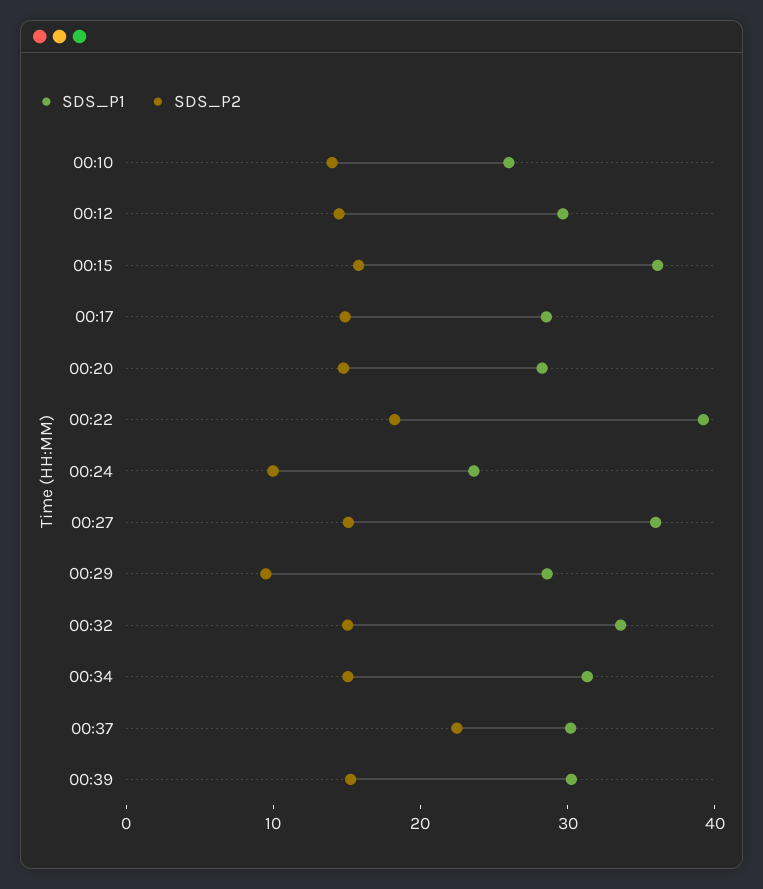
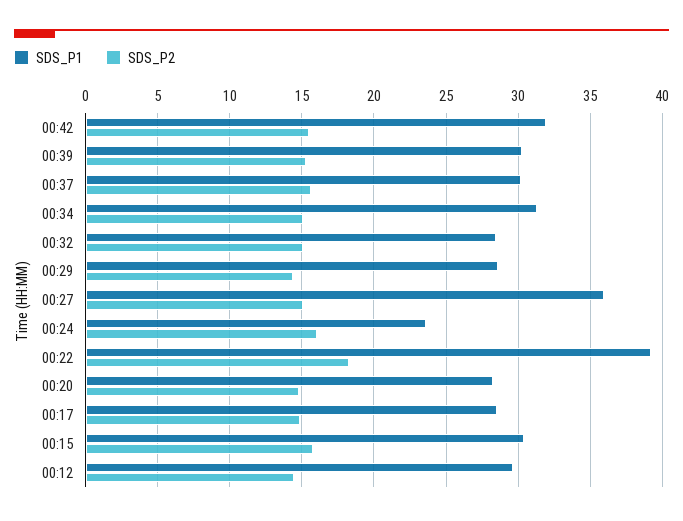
SDS_P1, 00:10: 26 -> none
SDS_P2, 00:10: 14 -> none
SDS_P1, 00:15: 36 -> 30.5
SDS_P2, 00:24: 10 -> 16
SDS_P2, 00:29: 10 -> 14.5
SDS_P1, 00:32: 34 -> 28.5
SDS_P2, 00:37: 22 -> 15.5
SDS_P1, 00:42: none -> 32
SDS_P2, 00:42: none -> 15.5

